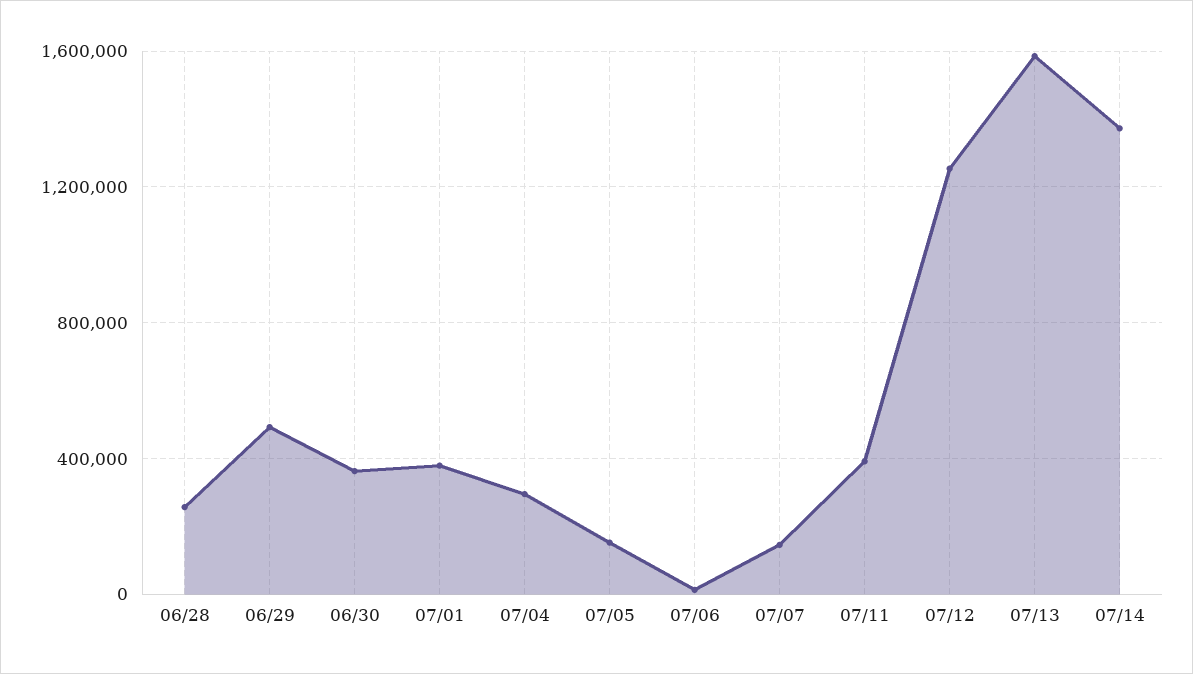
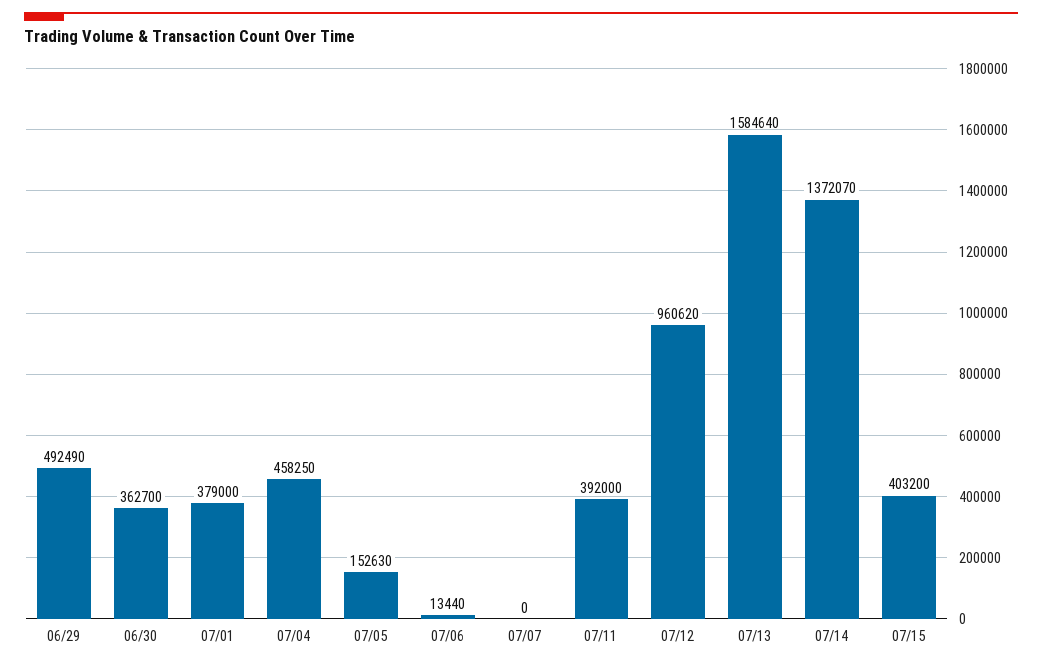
06/28: 250000 -> none
07/04: 300000 -> 458250
07/07: 150000 -> 0
07/12: 1250000 -> 960620
07/15: none -> 403200

